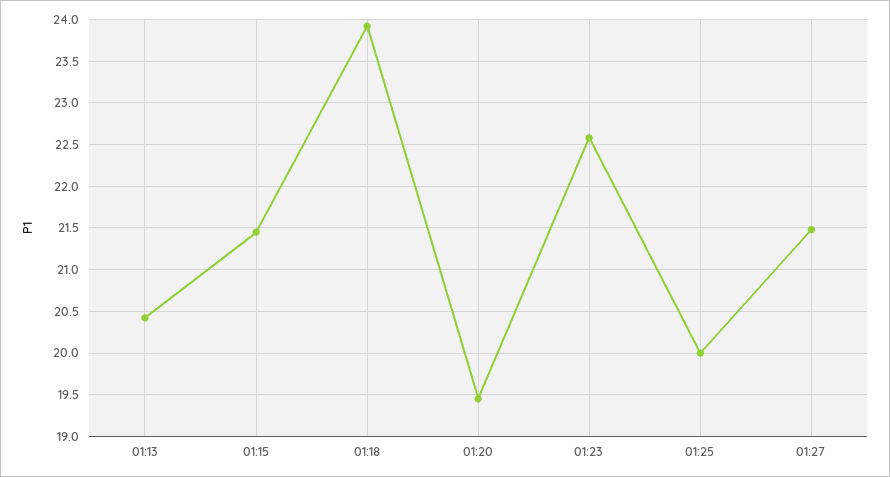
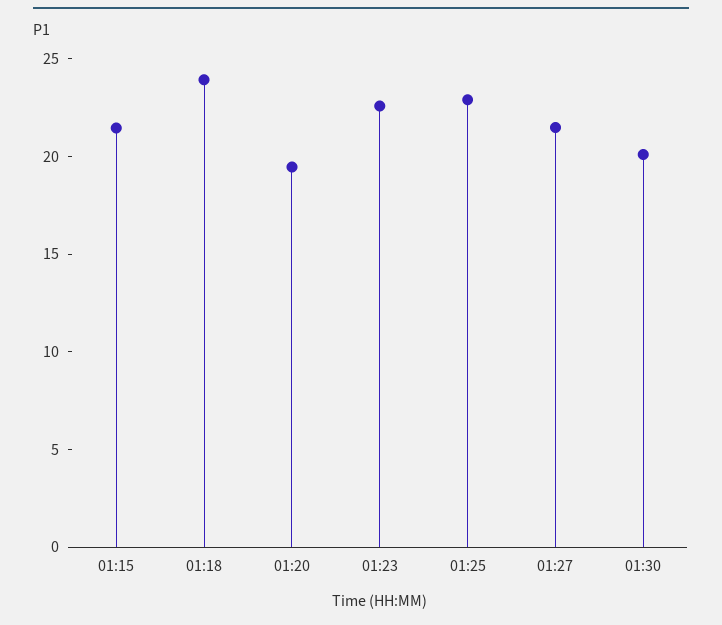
01:13: 20.4 -> none
01:25: 20 -> 23
01:30: none -> 20

